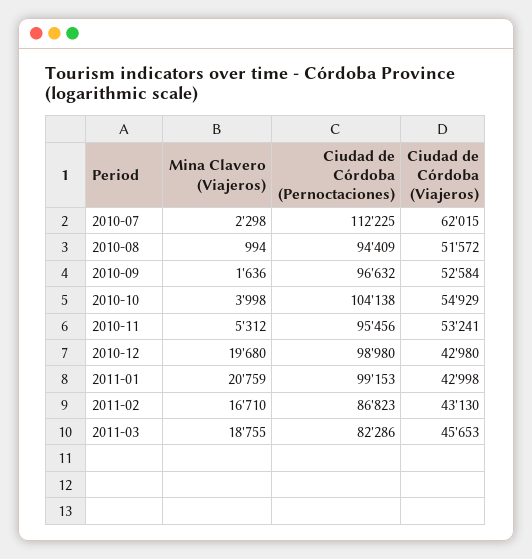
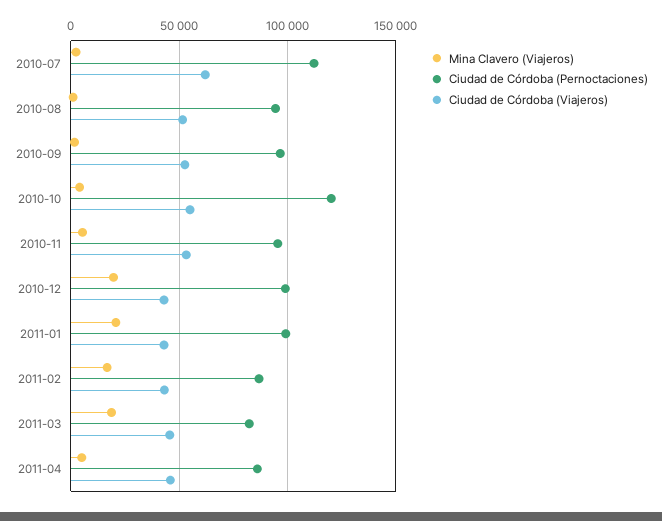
Ciudad de Córdoba (Pernoctaciones), 2010-10: 104138 -> 120000
Mina Clavero (Viajeros), 2011-04: none -> 5000
Ciudad de Córdoba (Pernoctaciones), 2011-04: none -> 85000
Ciudad de Córdoba (Viajeros), 2011-04: none -> 45000

